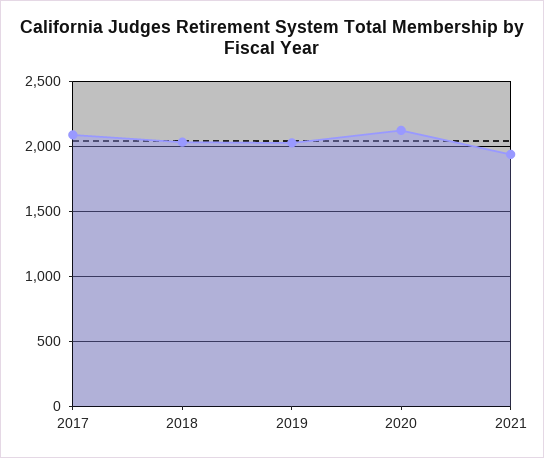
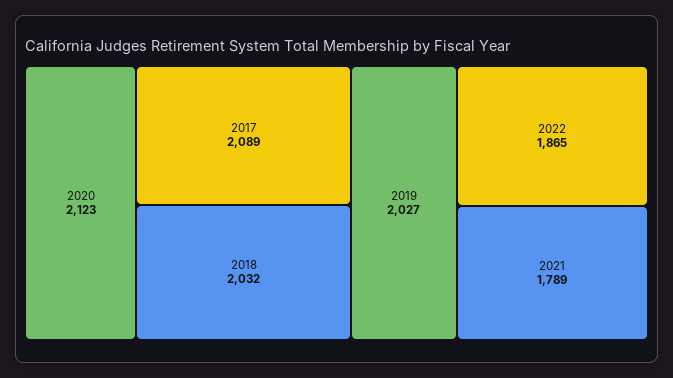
2021: 1950 -> 1789
2022: none -> 1865

